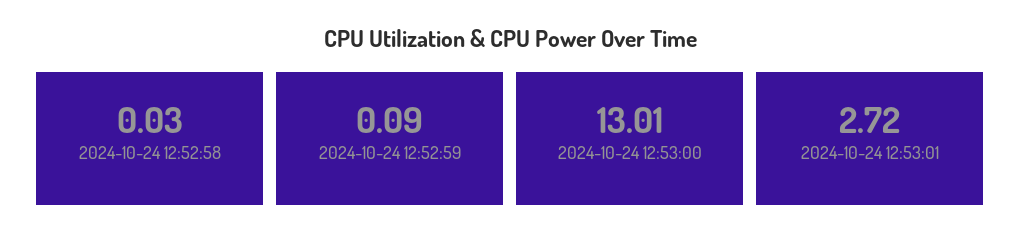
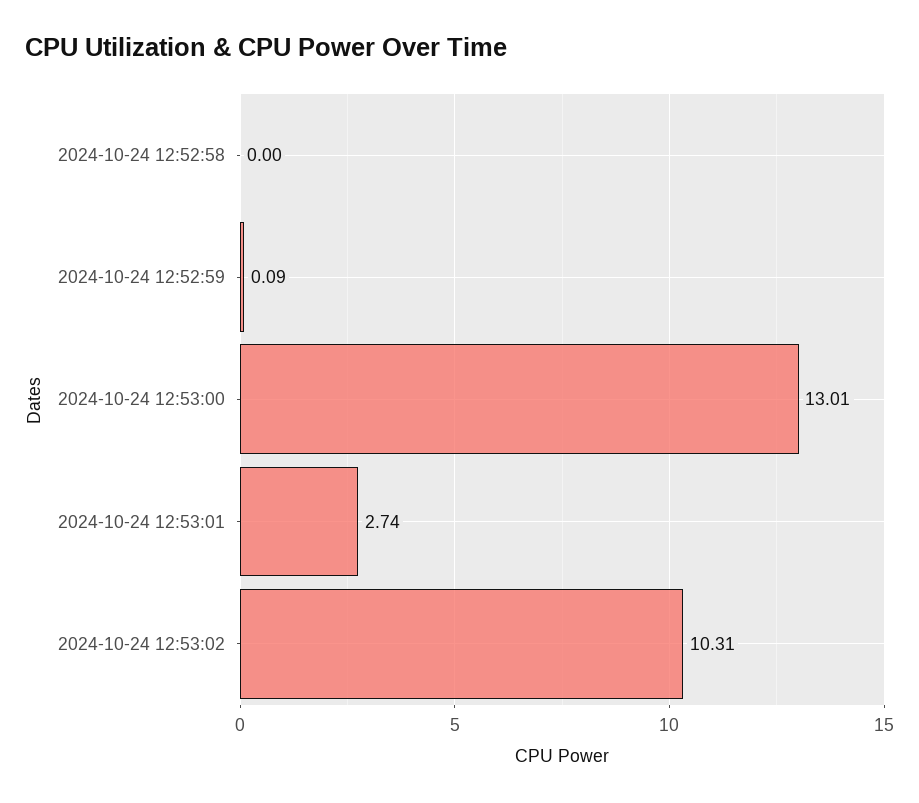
2024-10-24 12:52:58: 0.03 -> 0
2024-10-24 12:53:01: 2.72 -> 2.74
2024-10-24 12:53:02: none -> 10.31

